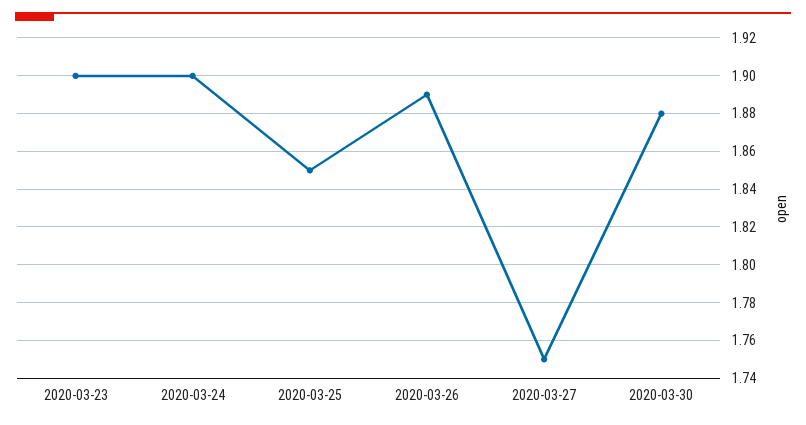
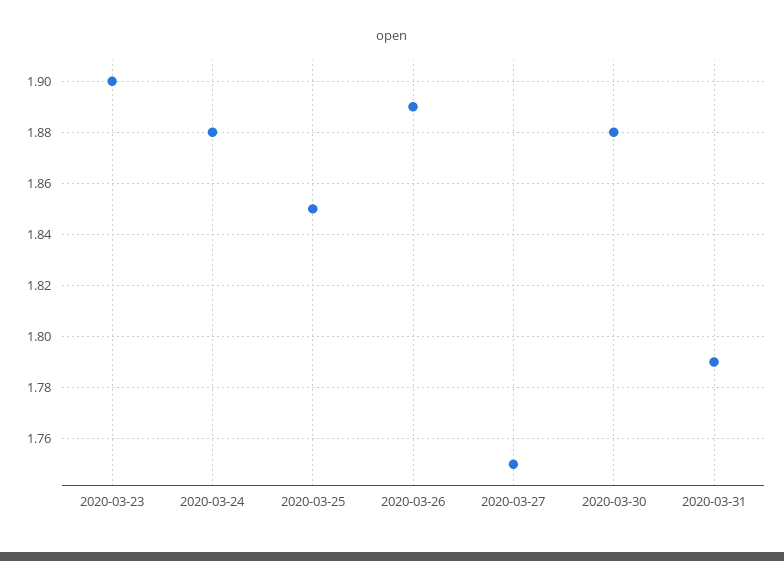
2020-03-24: 1.9 -> 1.88
2020-03-31: none -> 1.79

